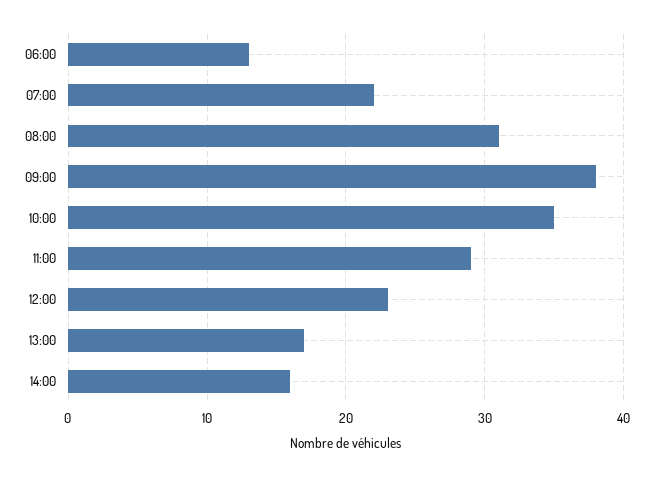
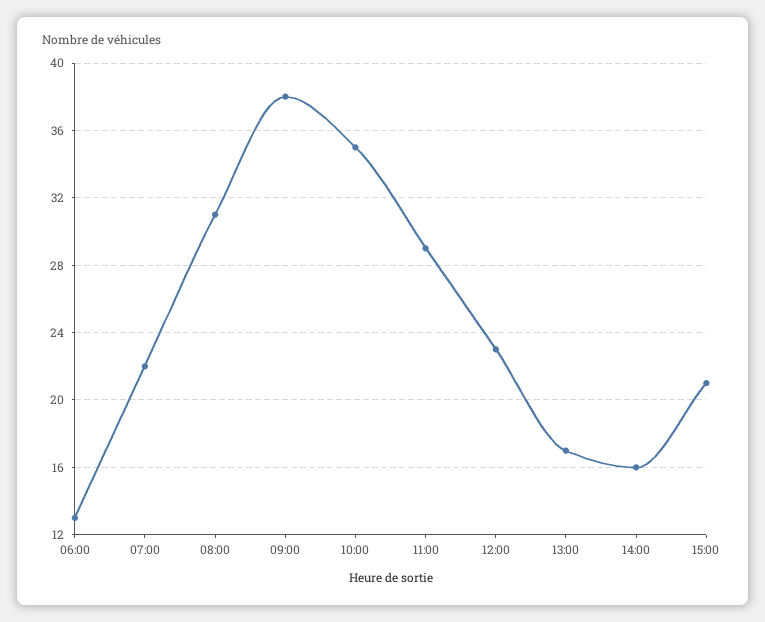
15:00: none -> 21

